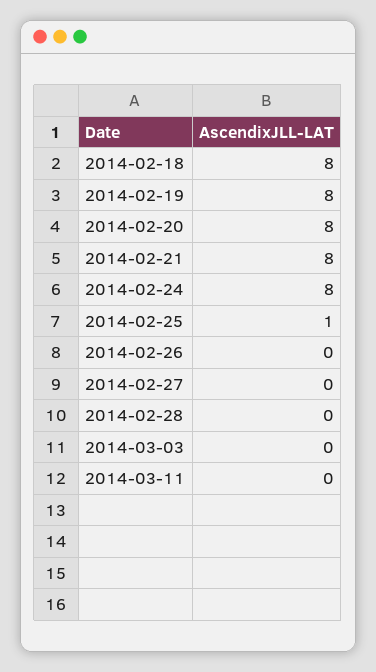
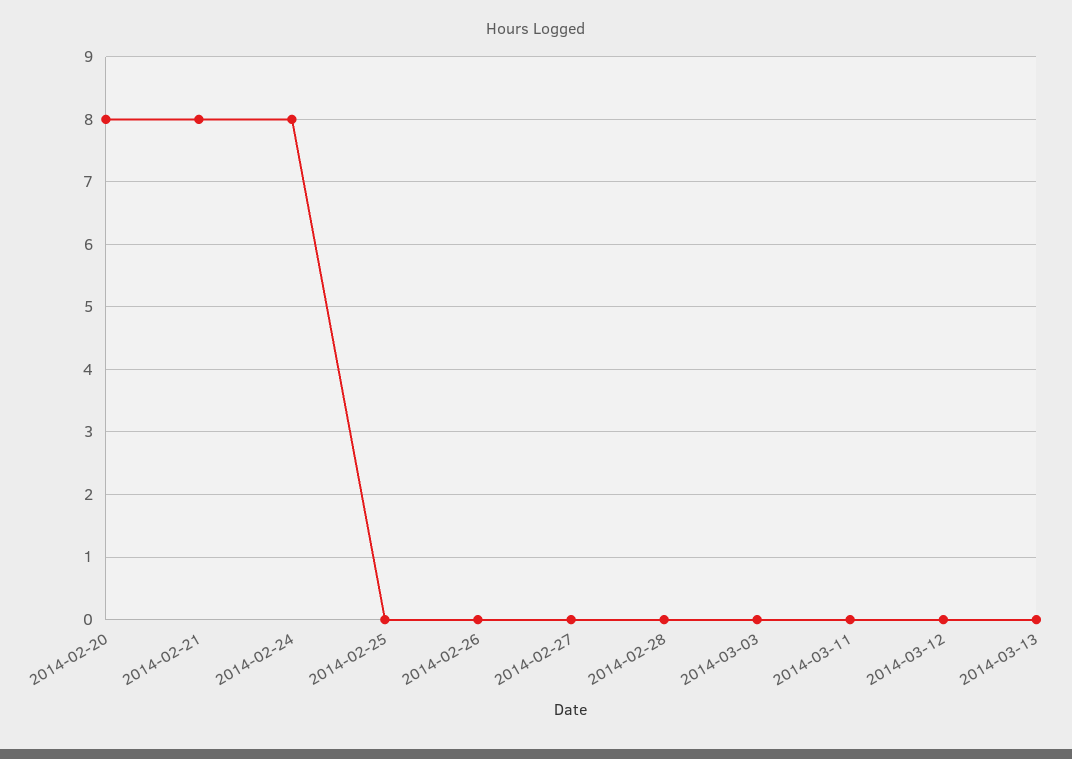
2014-02-18: 8 -> none
2014-02-19: 8 -> none
2014-02-25: 1 -> 0
2014-03-12: none -> 0
2014-03-13: none -> 0

